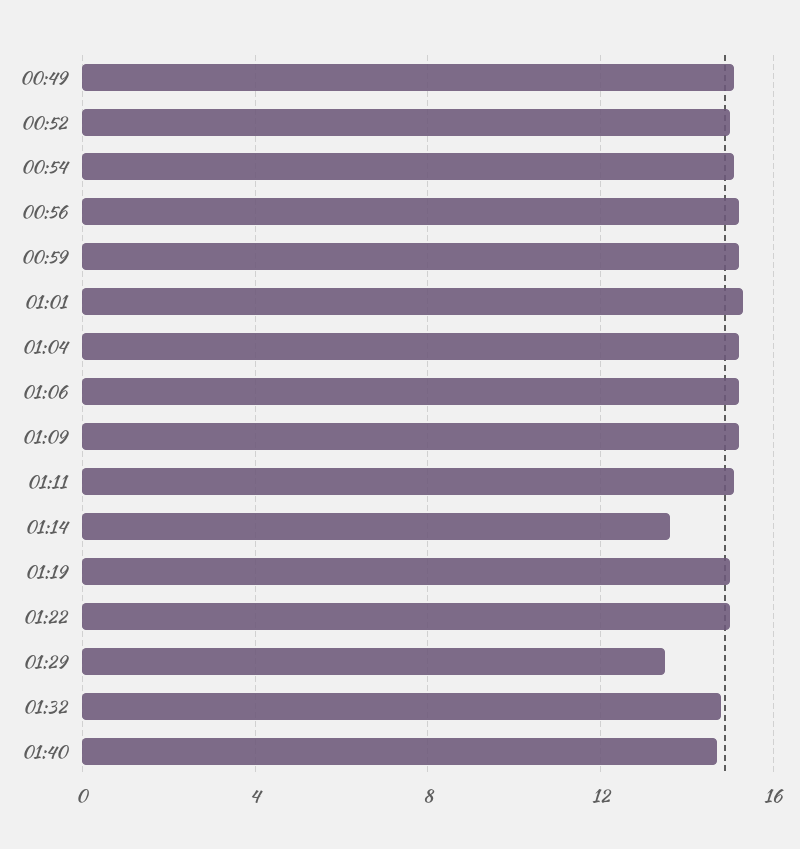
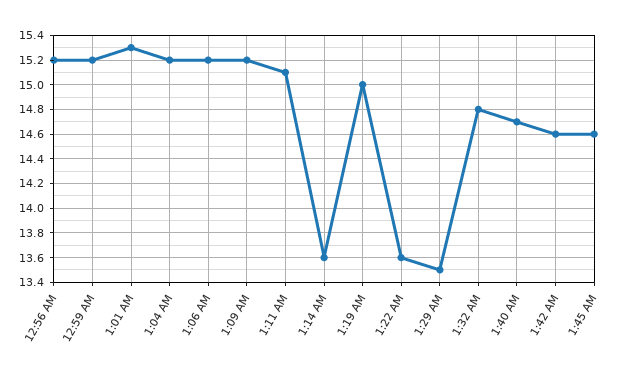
00:49: 15 -> none
00:52: 15 -> none
00:54: 15 -> none
01:22: 15 -> 13.6
1:42 AM: none -> 14.6
1:45 AM: none -> 14.6

